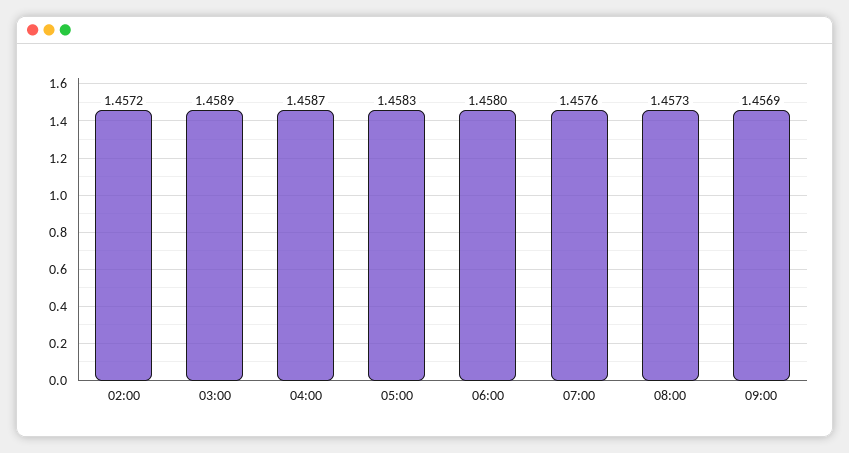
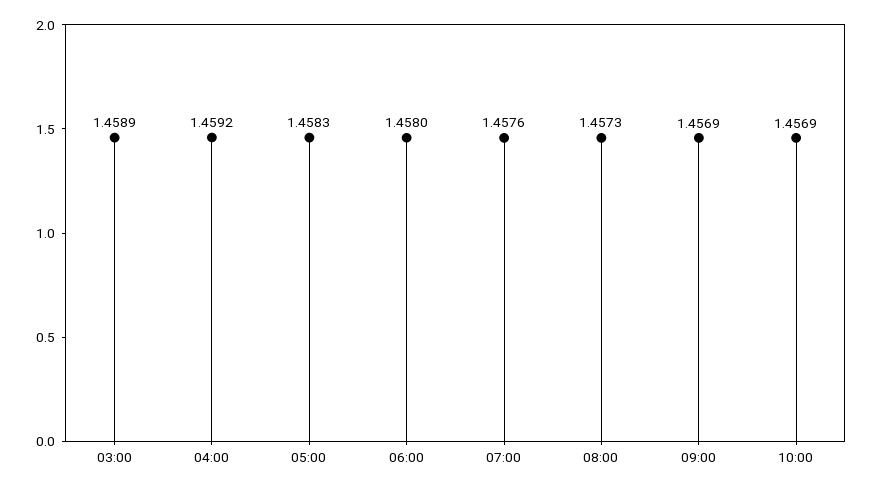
02:00: 1.4572 -> none
04:00: 1.4587 -> 1.4592
10:00: none -> 1.4569

